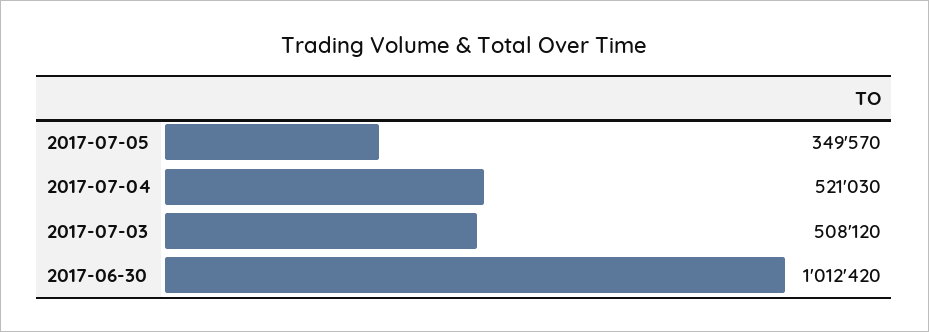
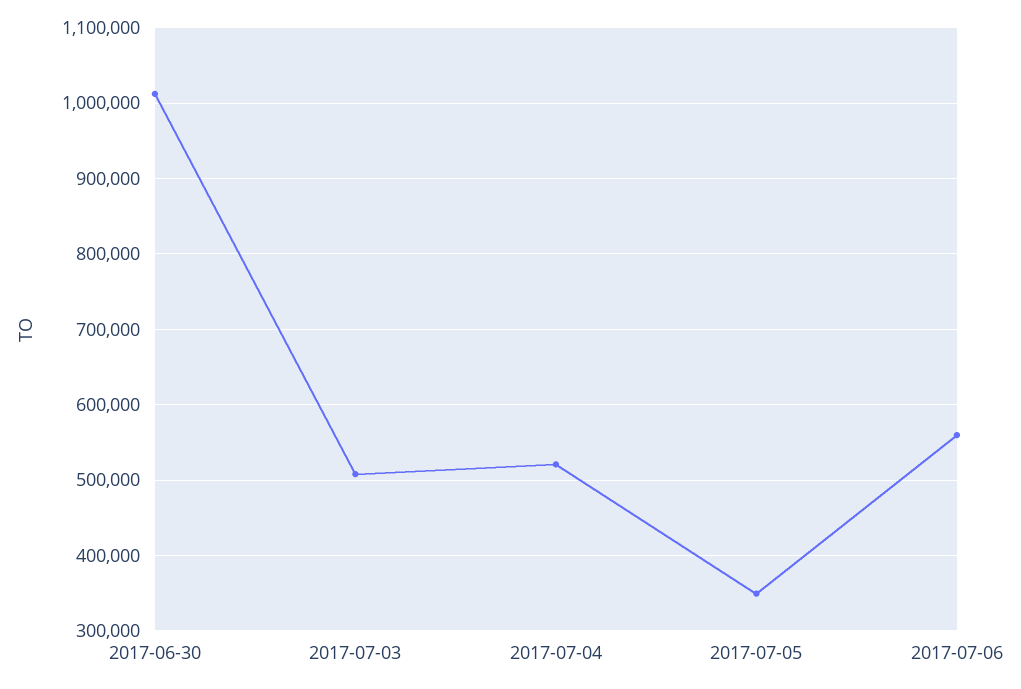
2017-07-06: none -> 560000

